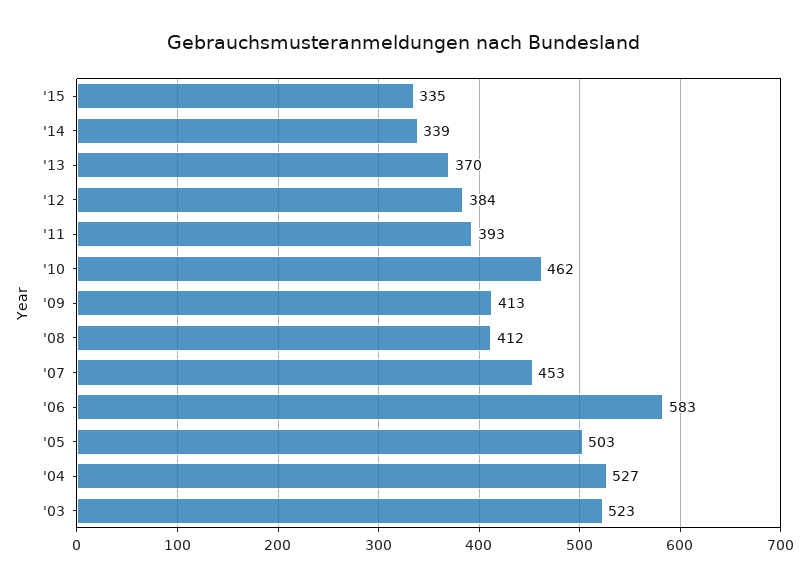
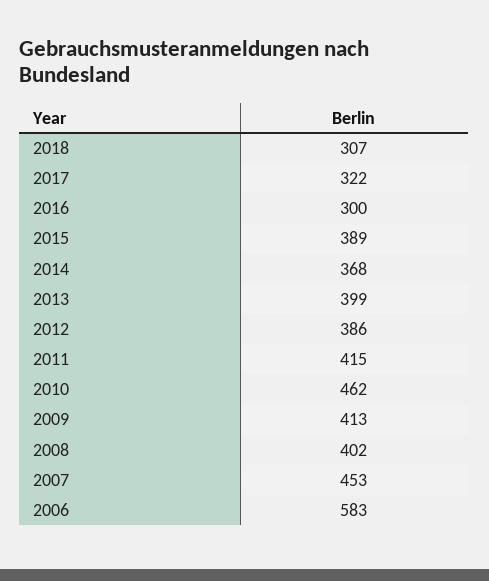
'15: 335 -> 389
'14: 339 -> 368
'13: 370 -> 399
'12: 384 -> 386
'11: 393 -> 415
'08: 412 -> 402
'05: 503 -> none
'04: 527 -> none
'03: 523 -> none
2018: none -> 307
2017: none -> 322
2016: none -> 300

